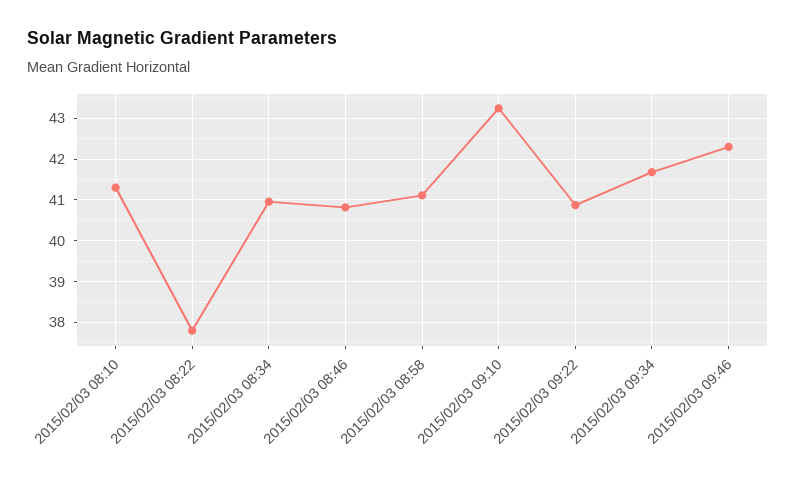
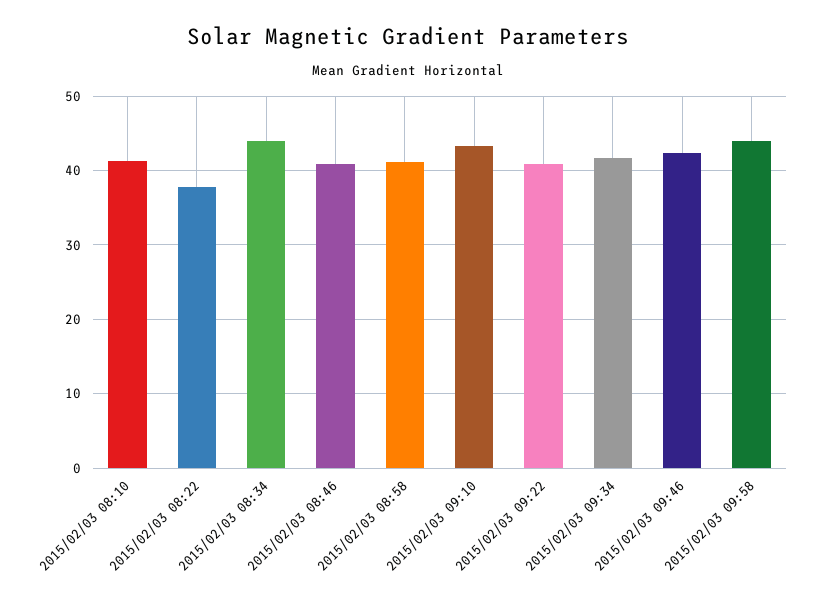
2015/02/03 08:34: 41 -> 44
2015/02/03 09:58: none -> 44

